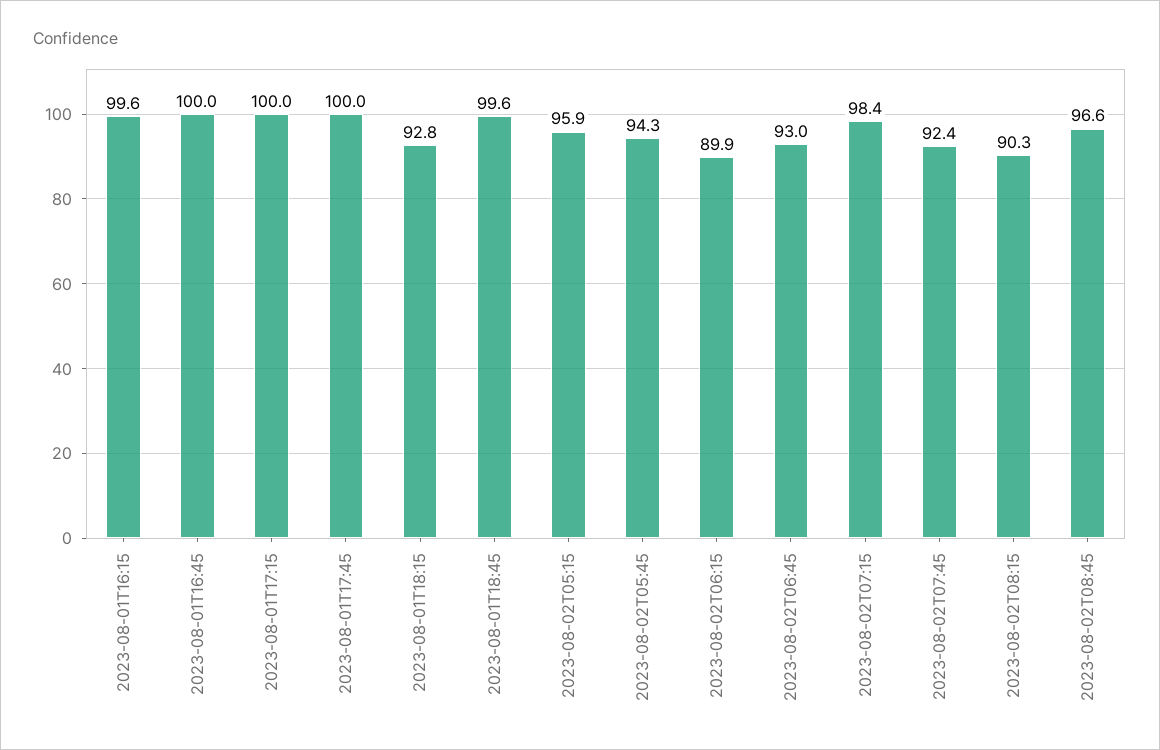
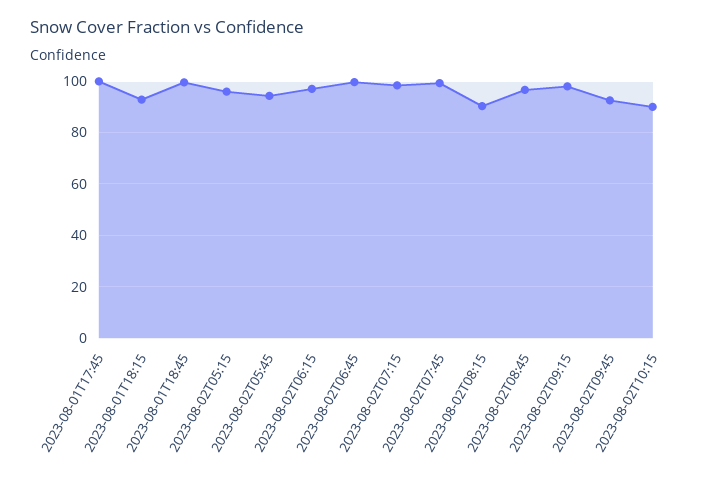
2023-08-01T16:15: 99.6 -> none
2023-08-01T16:45: 100 -> none
2023-08-01T17:15: 100 -> none
2023-08-02T06:15: 89.9 -> 97.5
2023-08-02T06:45: 93 -> 100
2023-08-02T07:45: 92.4 -> 100
2023-08-02T09:15: none -> 97.5
2023-08-02T09:45: none -> 92.5
2023-08-02T10:15: none -> 90

